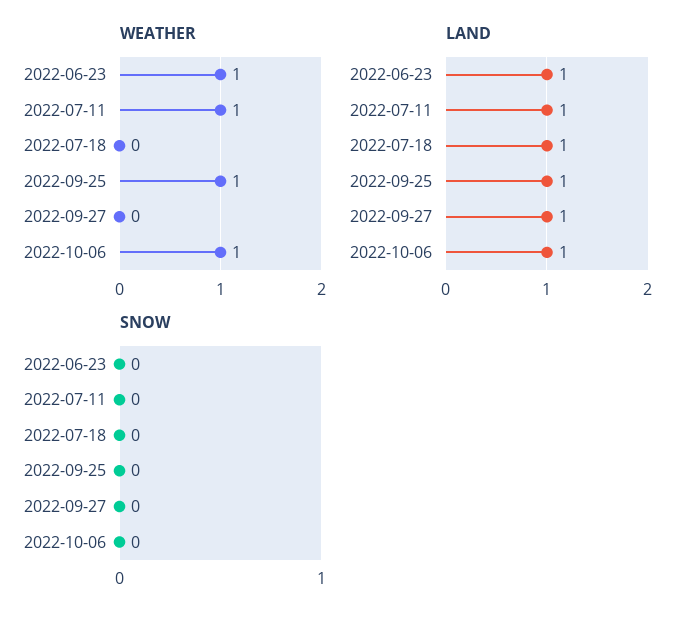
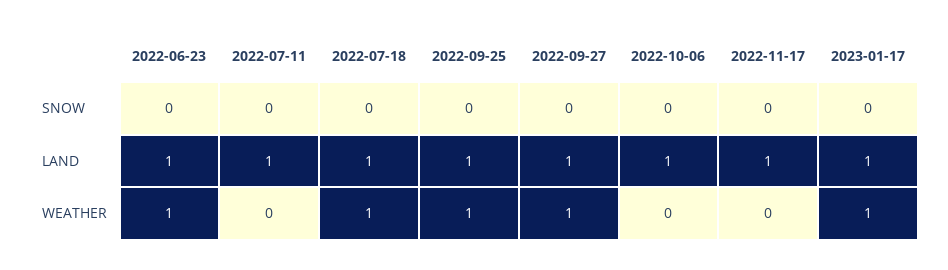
WEATHER, 2022-07-11: 1 -> 0
WEATHER, 2022-07-18: 0 -> 1
WEATHER, 2022-09-27: 0 -> 1
WEATHER, 2022-10-06: 1 -> 0
SNOW, 2022-11-17: none -> 0
SNOW, 2023-01-17: none -> 0
LAND, 2022-11-17: none -> 1
LAND, 2023-01-17: none -> 1
WEATHER, 2022-11-17: none -> 0
WEATHER, 2023-01-17: none -> 1

